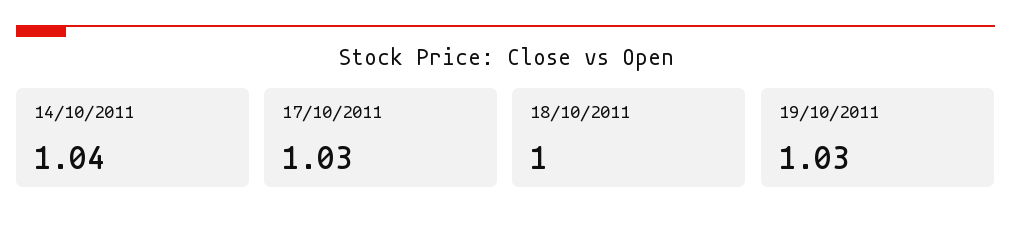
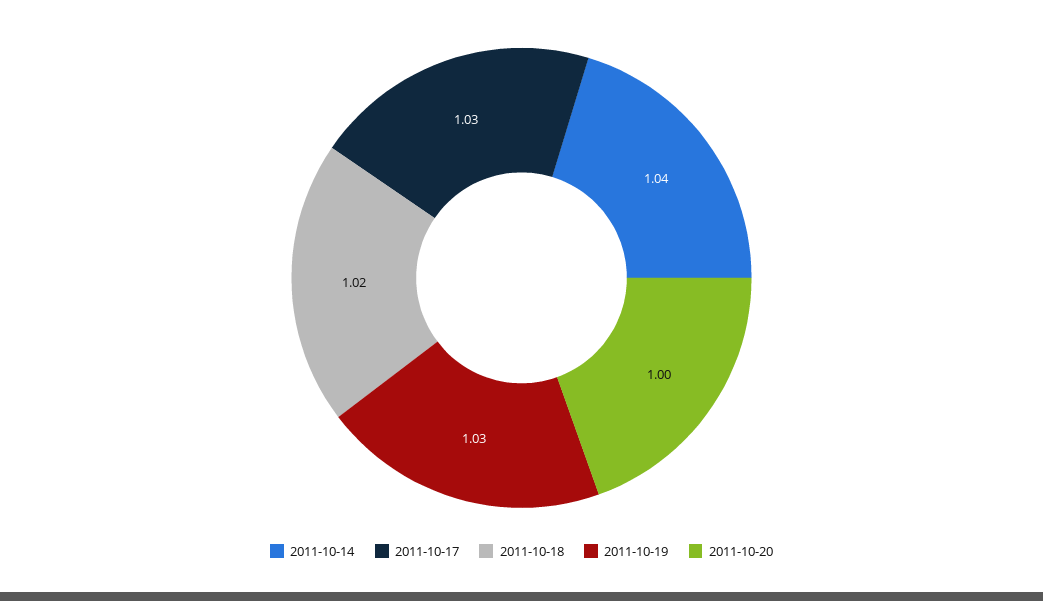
18/10/2011: 1 -> 1.02
2011-10-20: none -> 1

